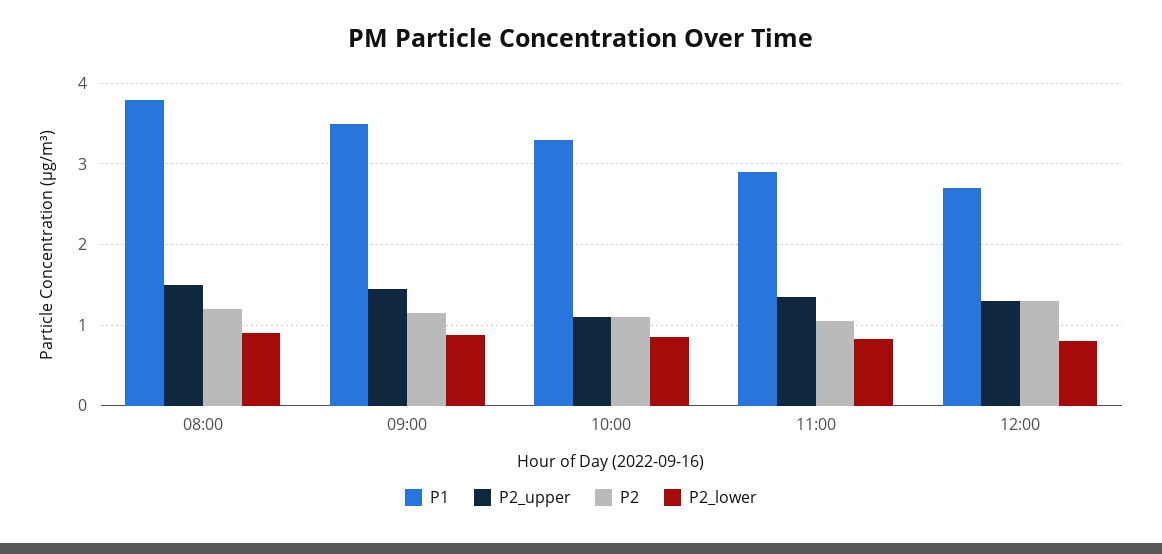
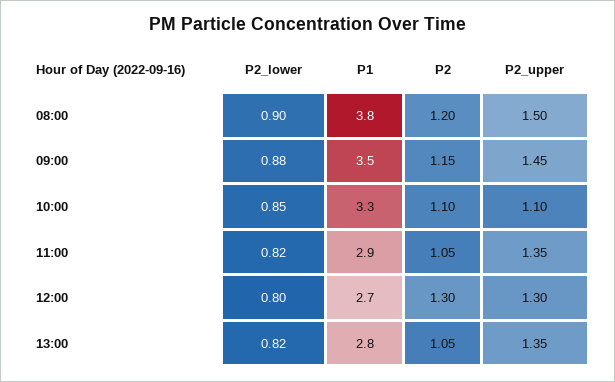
P2_lower, 13:00: none -> 0.82
P1, 13:00: none -> 2.8
P2, 13:00: none -> 1.05
P2_upper, 13:00: none -> 1.35

